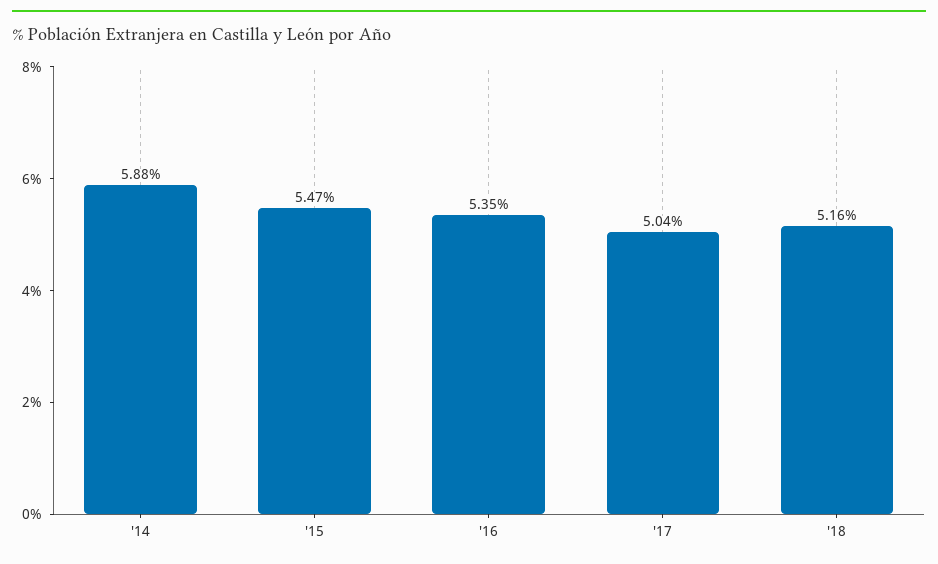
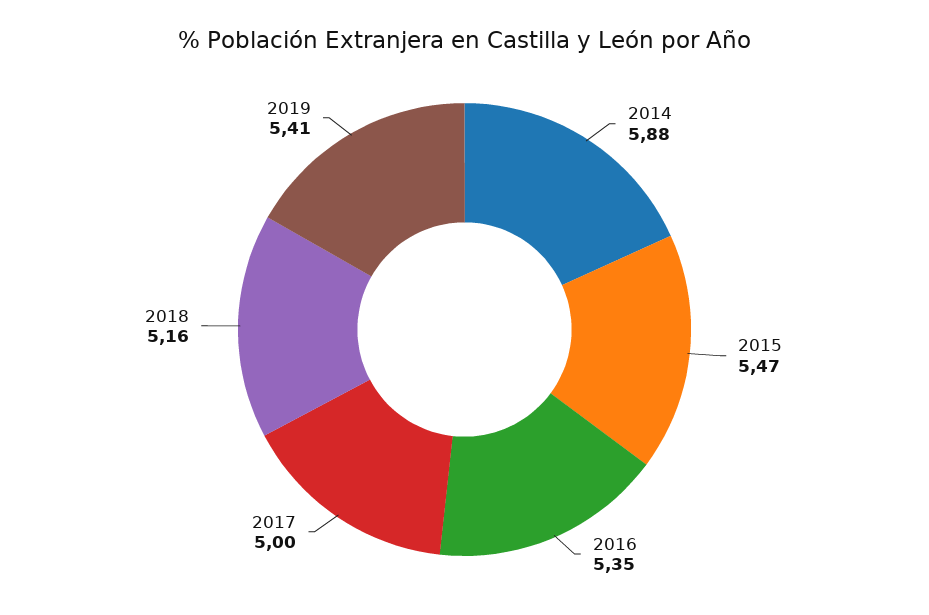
'17: 5.04 -> 5
2019: none -> 5.41

